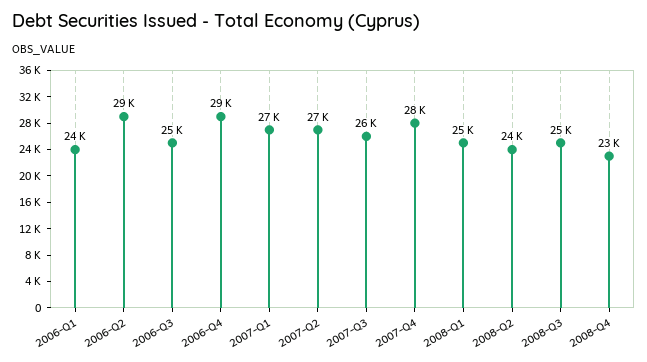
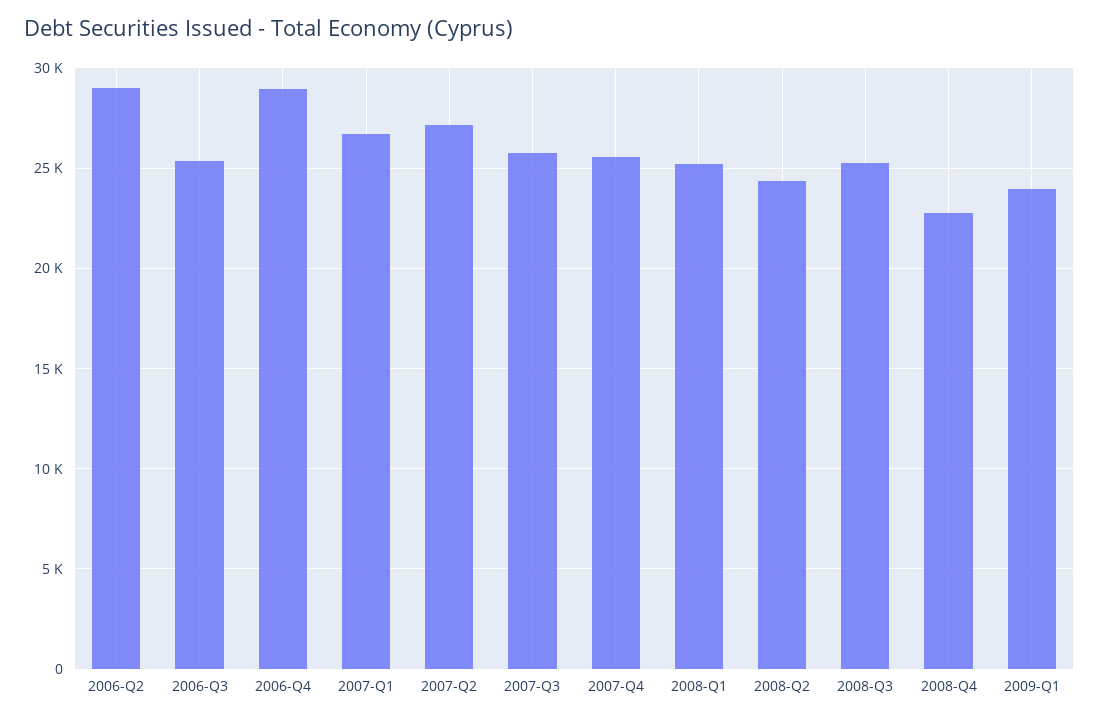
2006-Q1: 24000 -> none
2007-Q4: 28000 -> 25500
2009-Q1: none -> 24000

